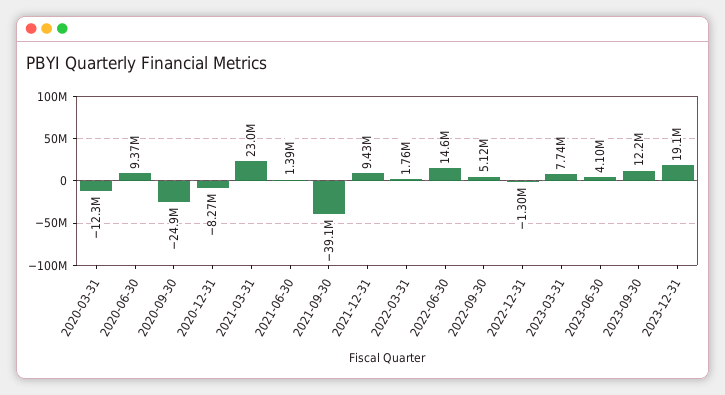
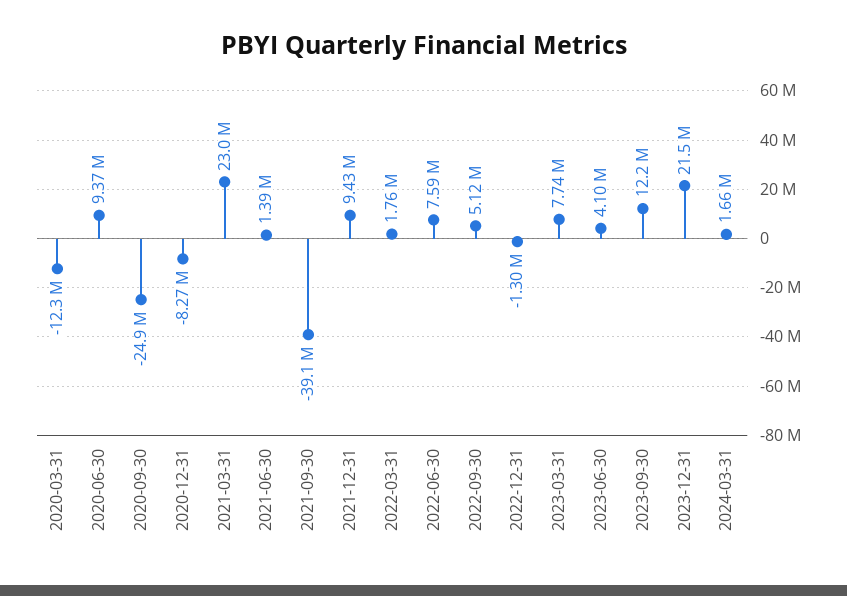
2022-06-30: 14600000 -> 7590000
2023-12-31: 19100000 -> 21500000
2024-03-31: none -> 1660000

